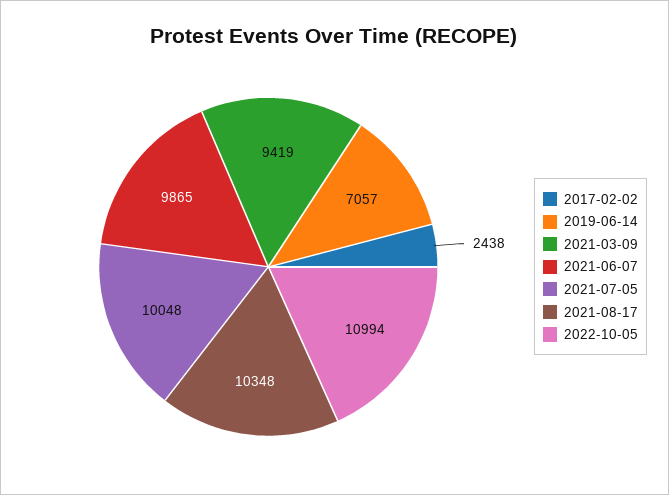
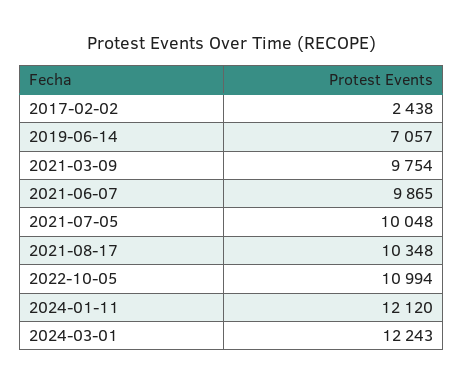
2021-03-09: 9419 -> 9754
2024-01-11: none -> 12120
2024-03-01: none -> 12243

